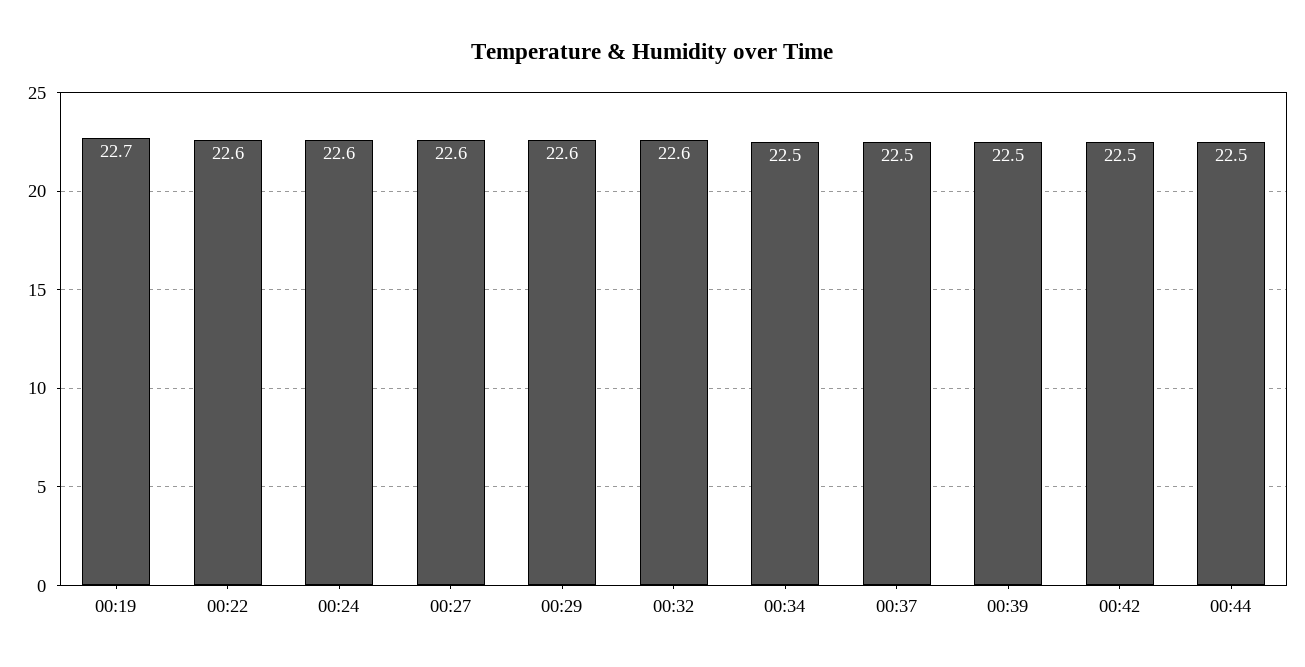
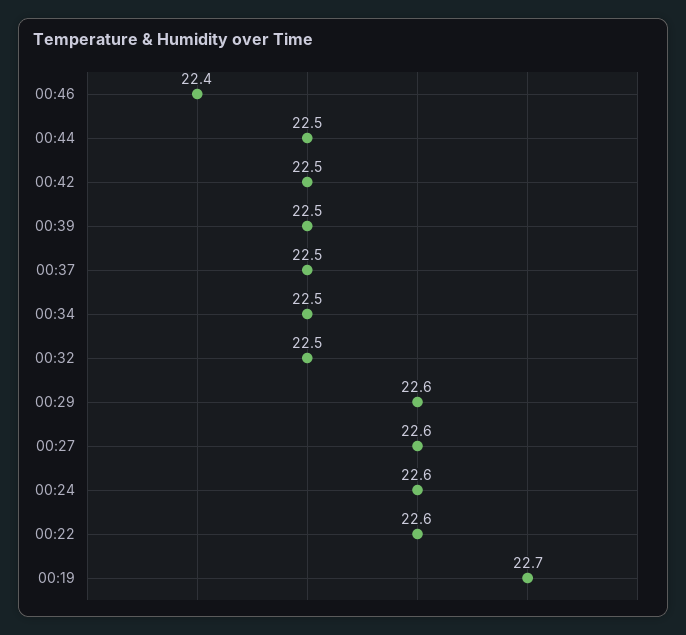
00:32: 22.6 -> 22.5
00:46: none -> 22.4

